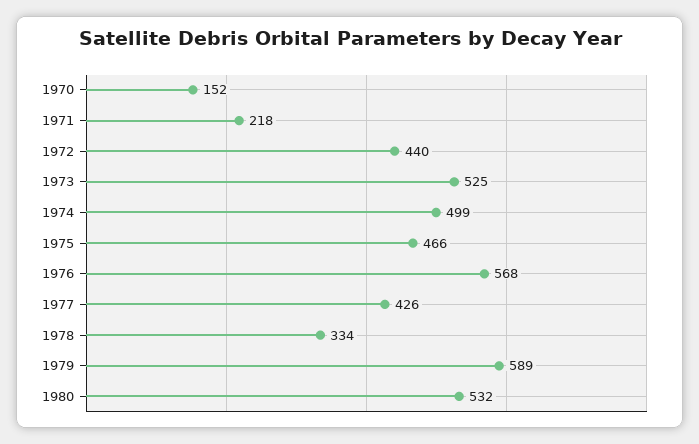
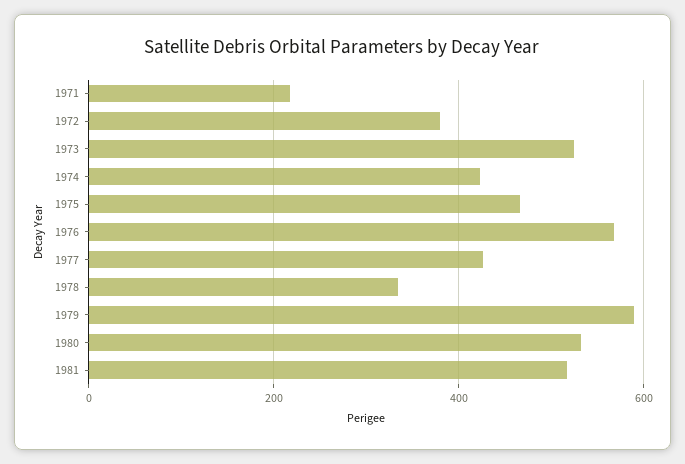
1970: 152 -> none
1972: 440 -> 380
1974: 499 -> 420
1981: none -> 520

